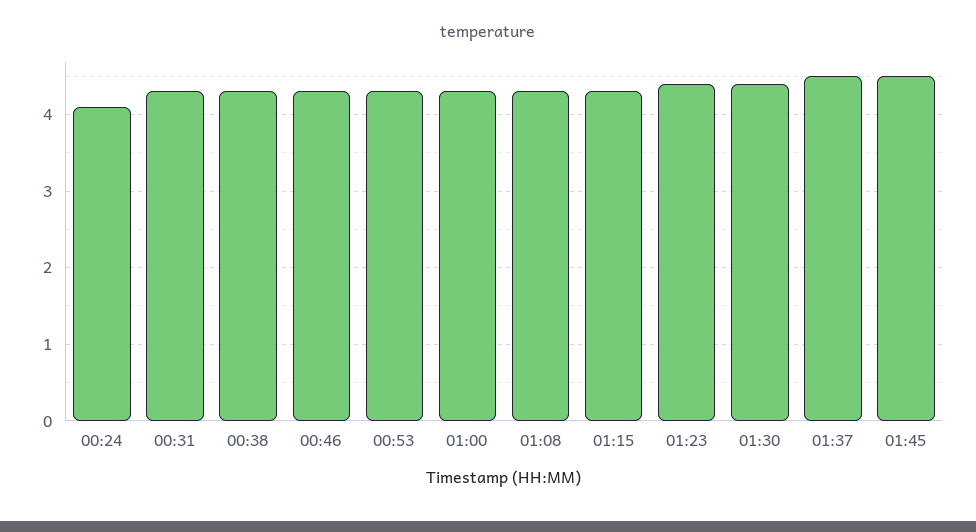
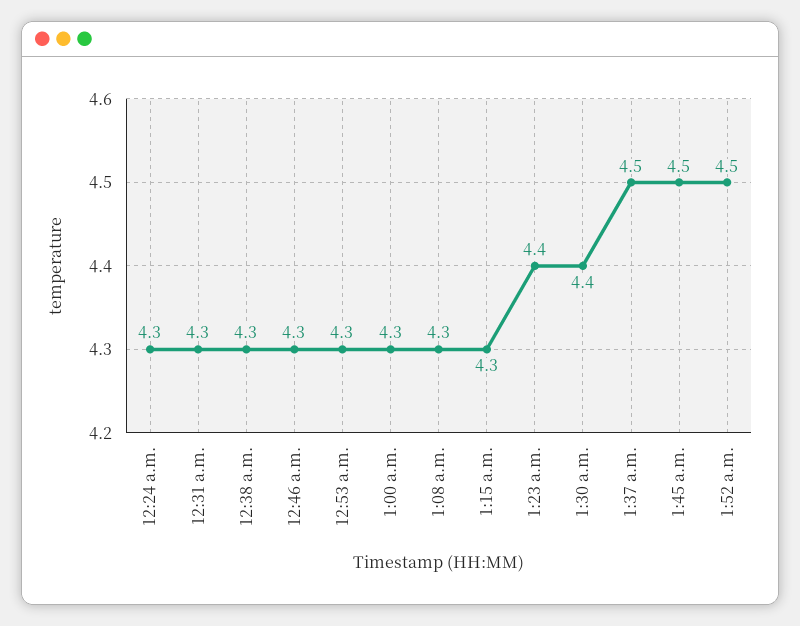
00:24: 4.1 -> 4.3
1:52 a.m.: none -> 4.5

